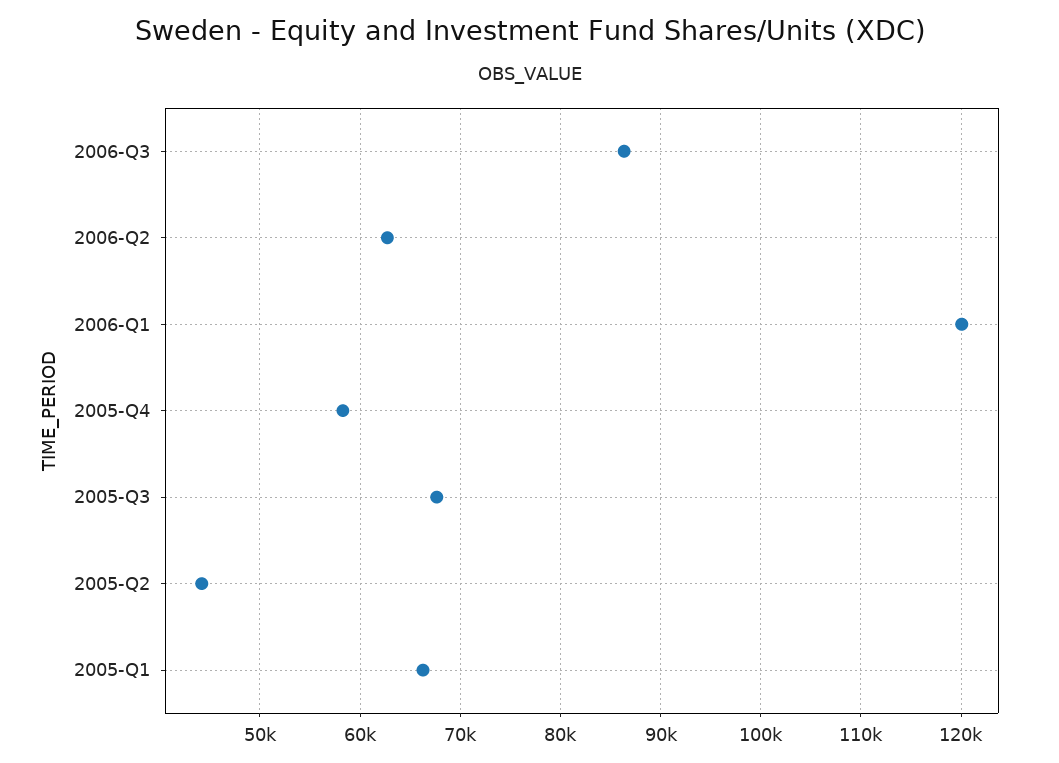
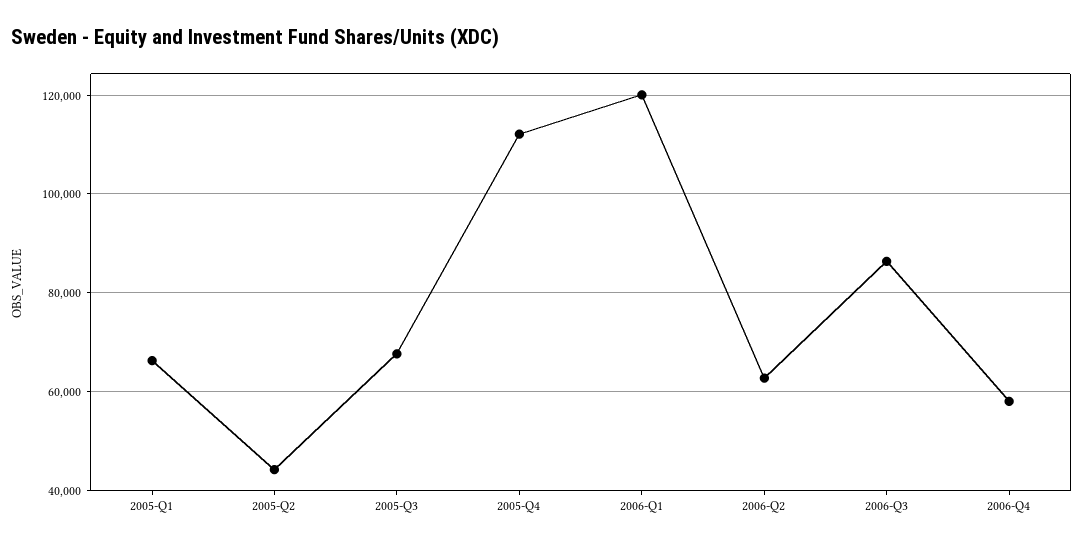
2005-Q4: 58000 -> 112000
2006-Q4: none -> 58000

